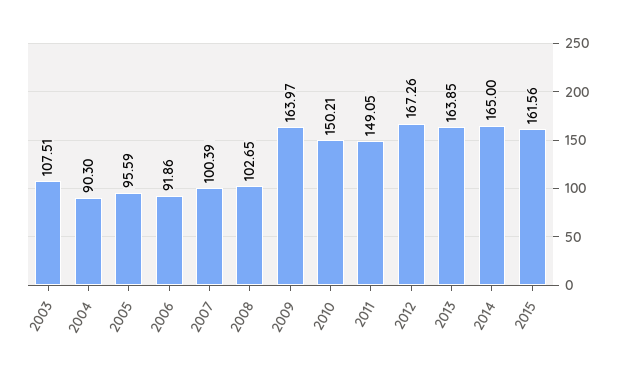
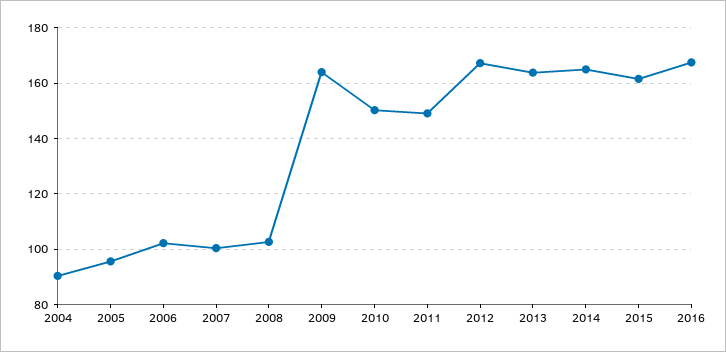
2003: 107.51 -> none
2006: 91.86 -> 102.5
2016: none -> 167.5

